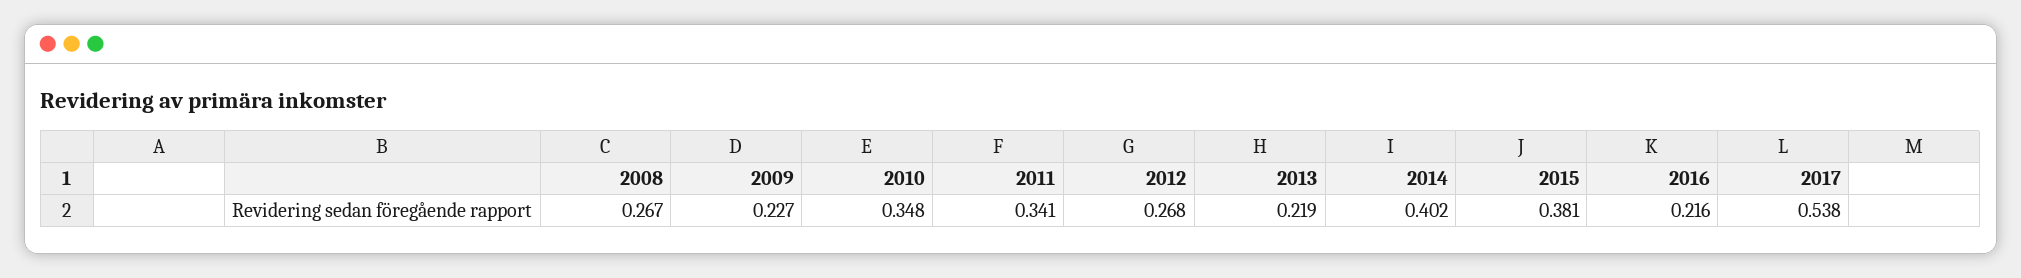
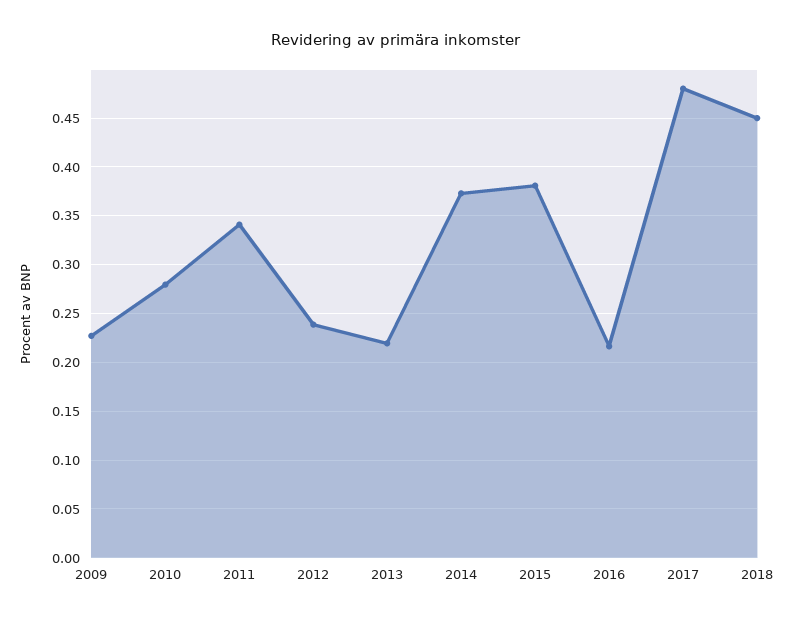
2008: 0.267 -> none
2010: 0.348 -> 0.28
2012: 0.268 -> 0.24
2014: 0.402 -> 0.37
2017: 0.538 -> 0.48
2018: none -> 0.45

